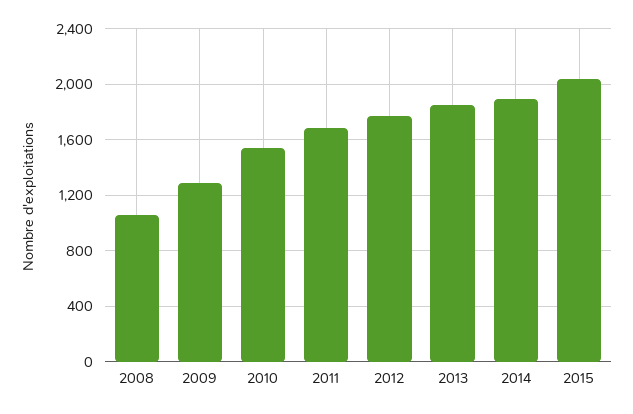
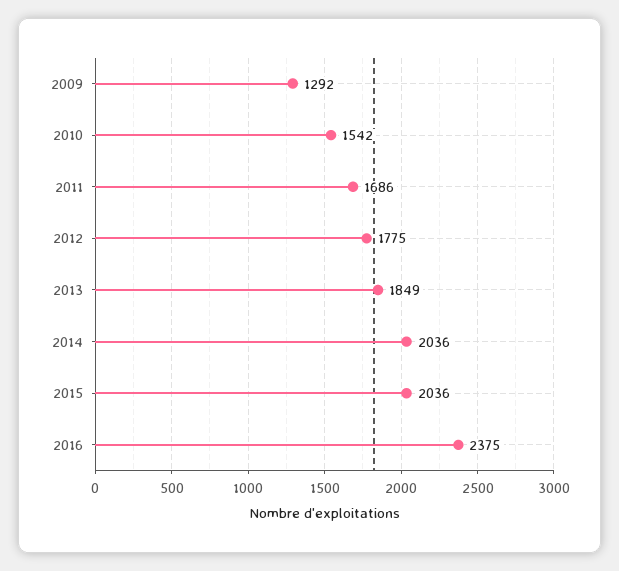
2008: 1050 -> none
2014: 1900 -> 2036
2016: none -> 2375

